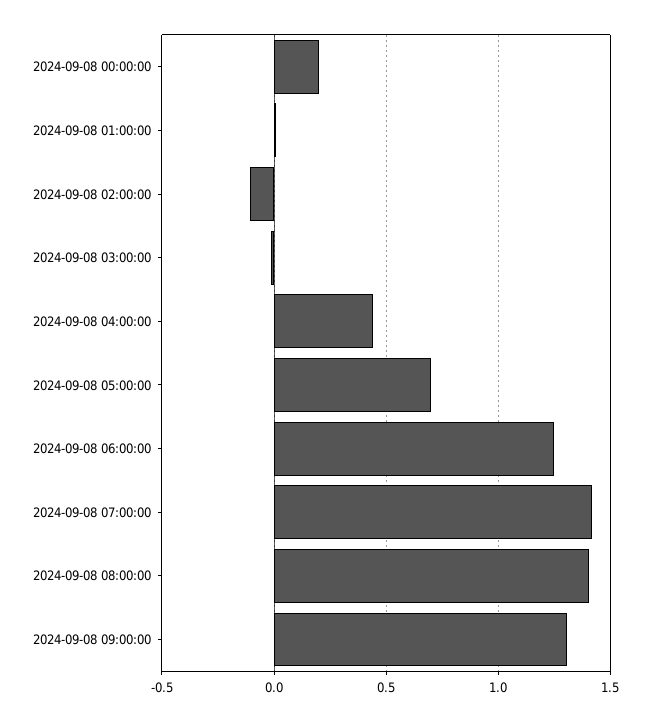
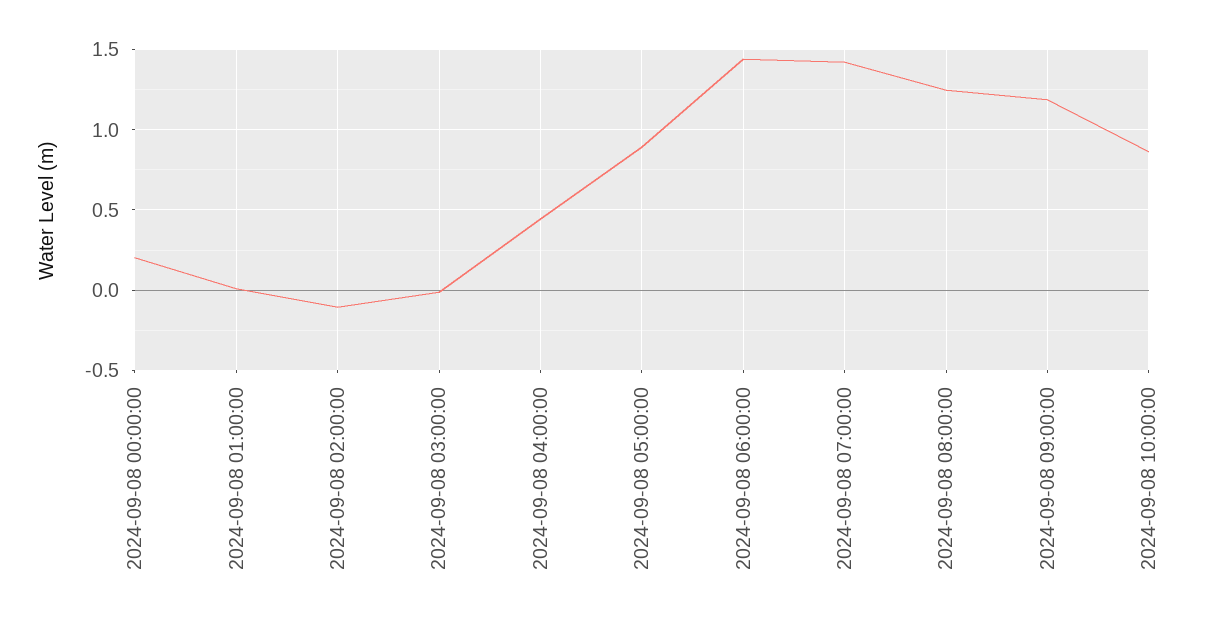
2024-09-08 05:00:00: 0.7 -> 0.9
2024-09-08 06:00:00: 1.25 -> 1.45
2024-09-08 08:00:00: 1.4 -> 1.25
2024-09-08 09:00:00: 1.3 -> 1.2
2024-09-08 10:00:00: none -> 0.85

